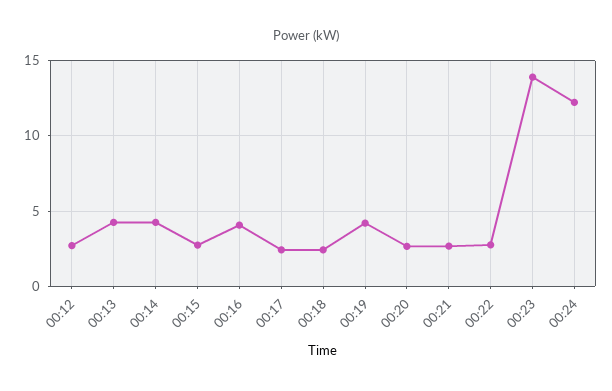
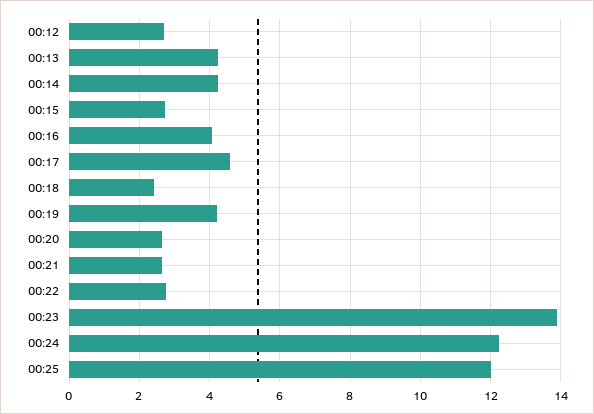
00:17: 2.5 -> 4.6
00:25: none -> 12

